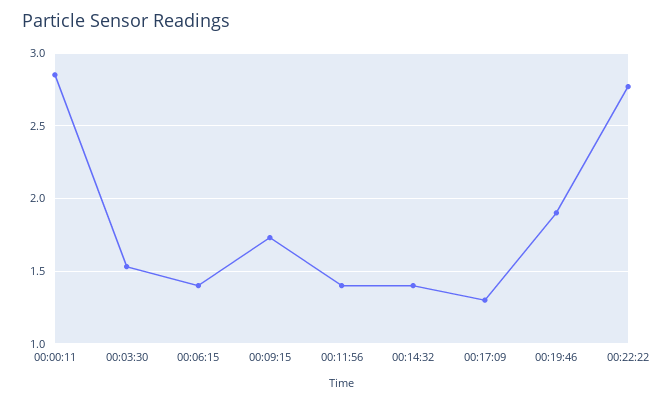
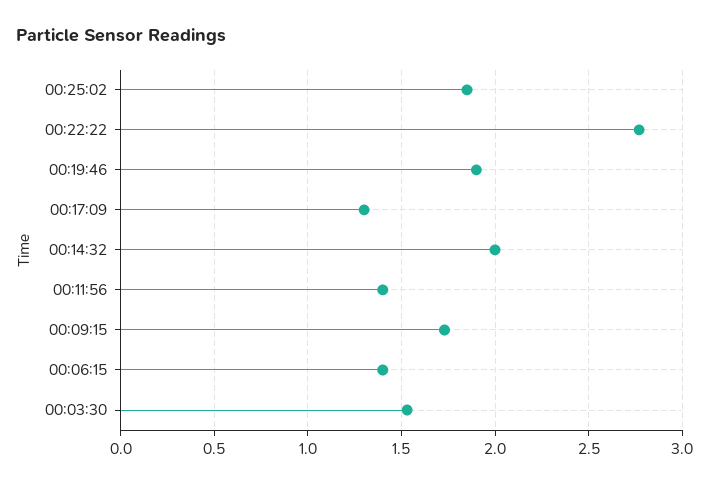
00:00:11: 2.85 -> none
00:14:32: 1.4 -> 2
00:25:02: none -> 1.85

